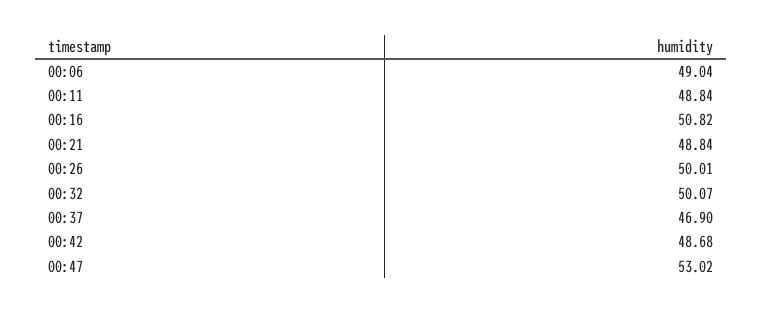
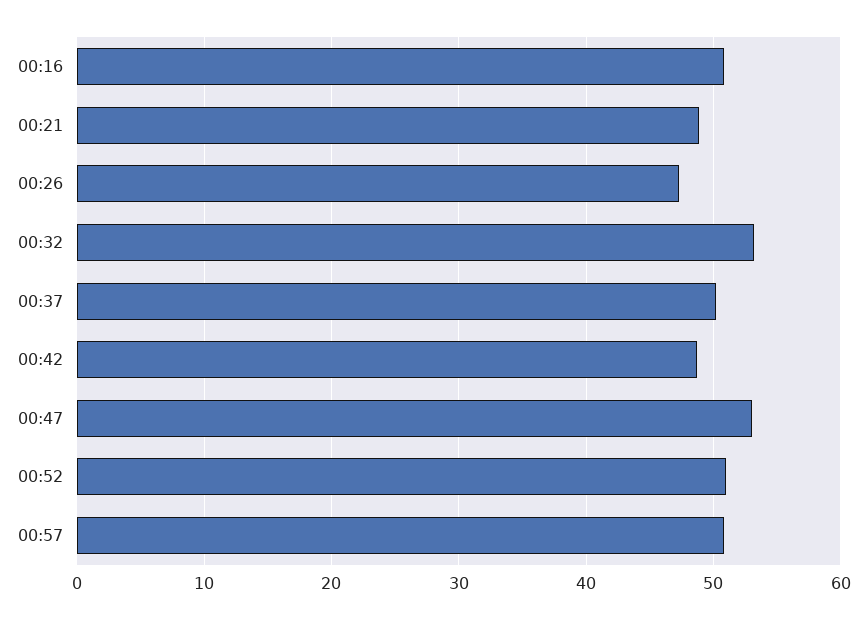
00:06: 49.04 -> none
00:11: 48.84 -> none
00:26: 50.01 -> 47
00:32: 50.07 -> 53
00:37: 46.9 -> 50
00:52: none -> 51
00:57: none -> 51

